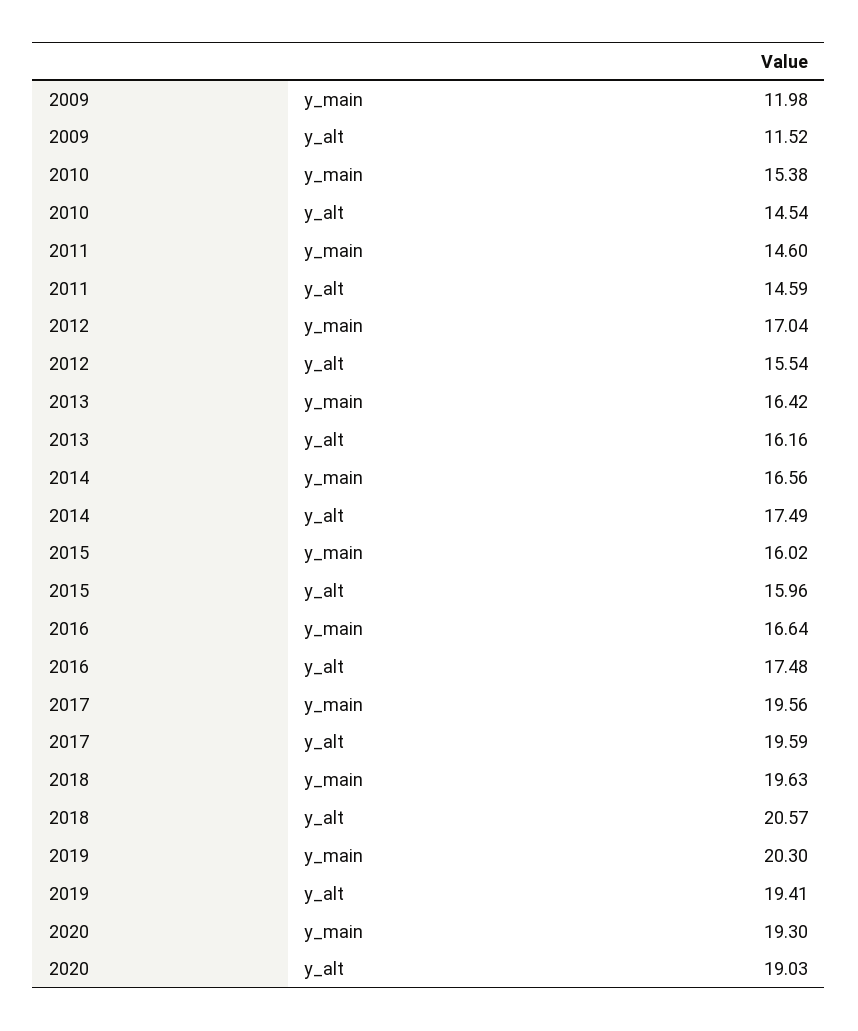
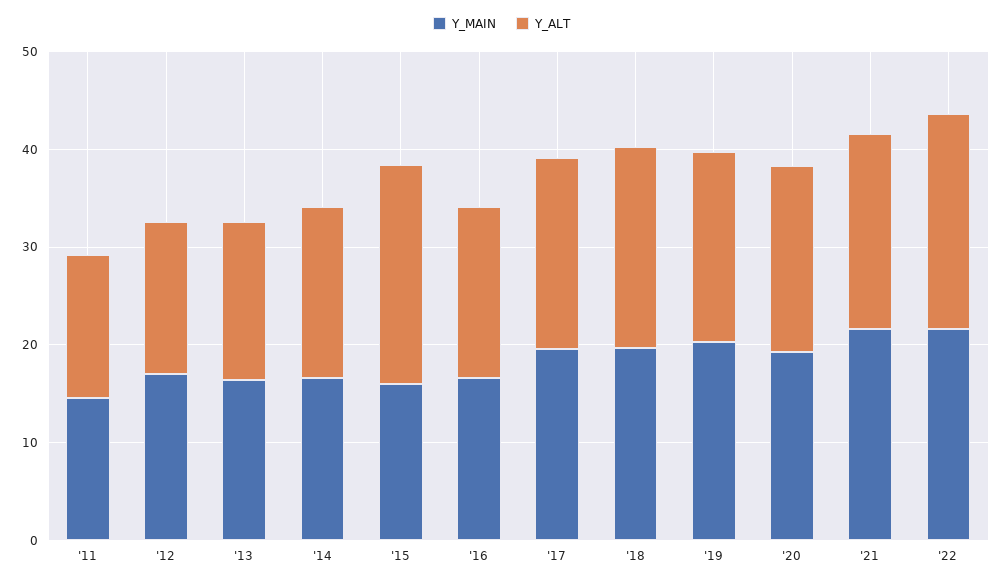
y_main, 2009: 11.98 -> none
y_alt, 2009: 11.52 -> none
y_main, 2010: 15.38 -> none
y_alt, 2010: 14.54 -> none
y_alt, 2015: 15.96 -> 22
y_main, '21: none -> 22
y_alt, '21: none -> 20
y_main, '22: none -> 22
y_alt, '22: none -> 22

